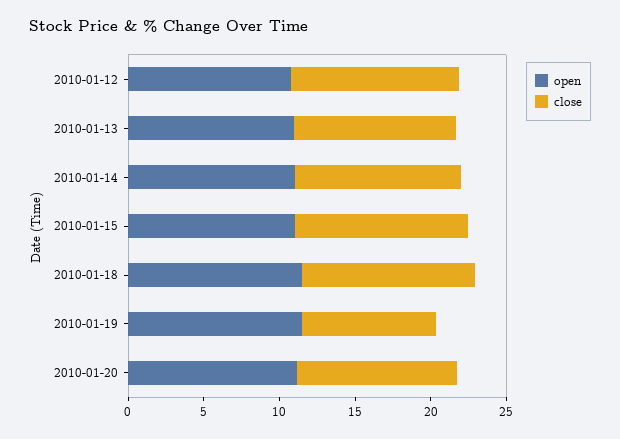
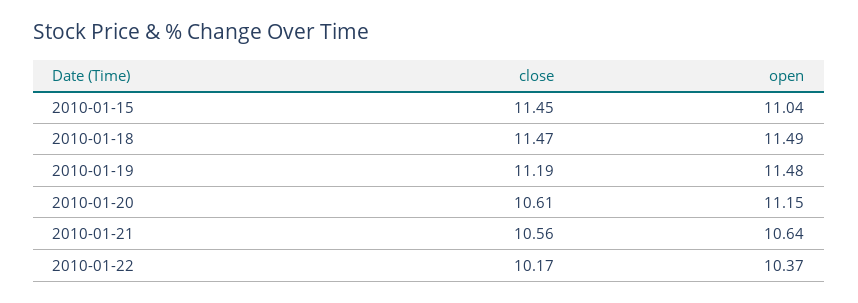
open, 2010-01-12: 11 -> none
close, 2010-01-12: 11 -> none
open, 2010-01-13: 11 -> none
close, 2010-01-13: 11 -> none
open, 2010-01-14: 11 -> none
close, 2010-01-14: 11 -> none
close, 2010-01-19: 9 -> 11.19
close, 2010-01-21: none -> 10.56
open, 2010-01-21: none -> 10.64
close, 2010-01-22: none -> 10.17
open, 2010-01-22: none -> 10.37

